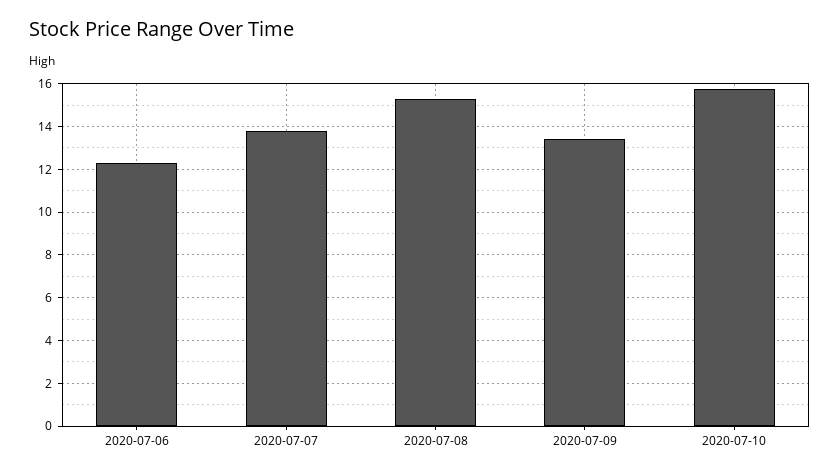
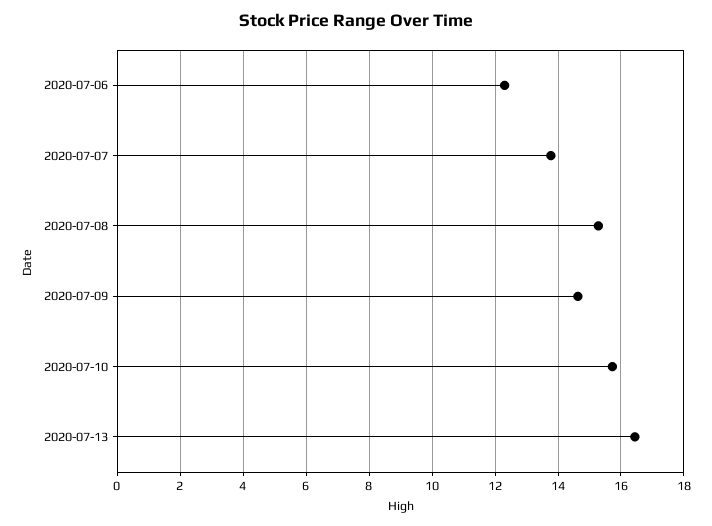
2020-07-09: 13.5 -> 14.6
2020-07-13: none -> 16.4

